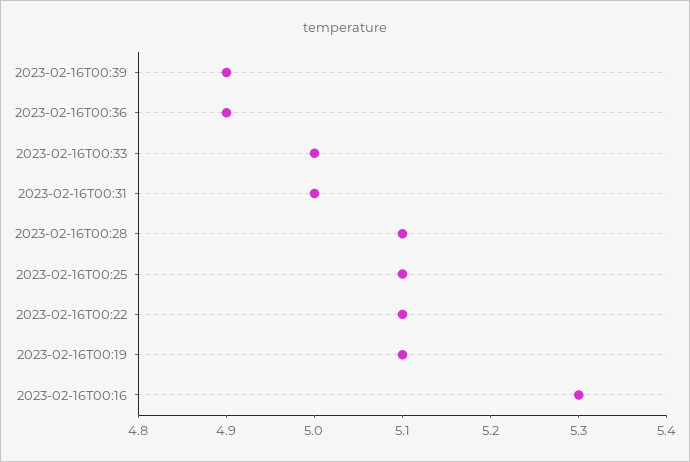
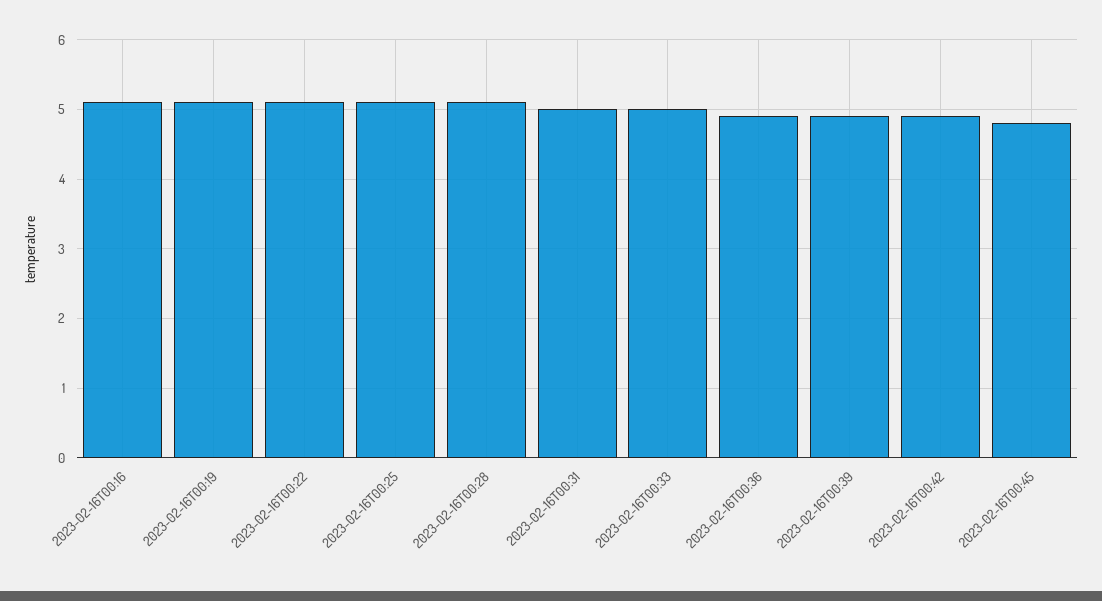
2023-02-16T00:16: 5.3 -> 5.1
2023-02-16T00:42: none -> 4.9
2023-02-16T00:45: none -> 4.8

